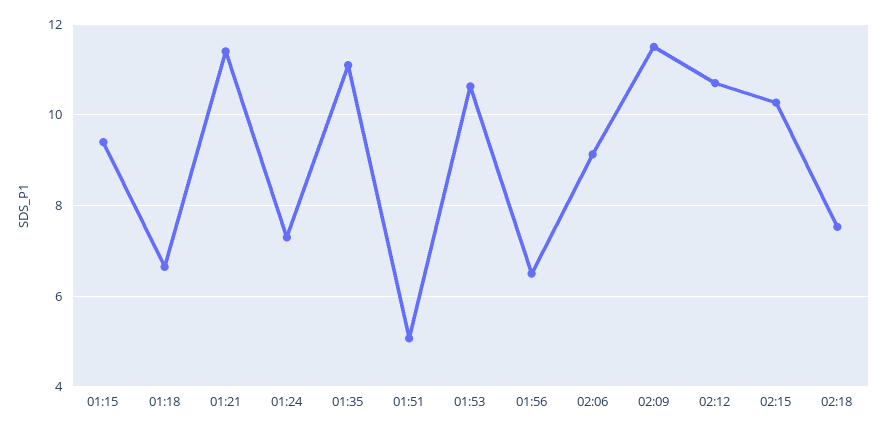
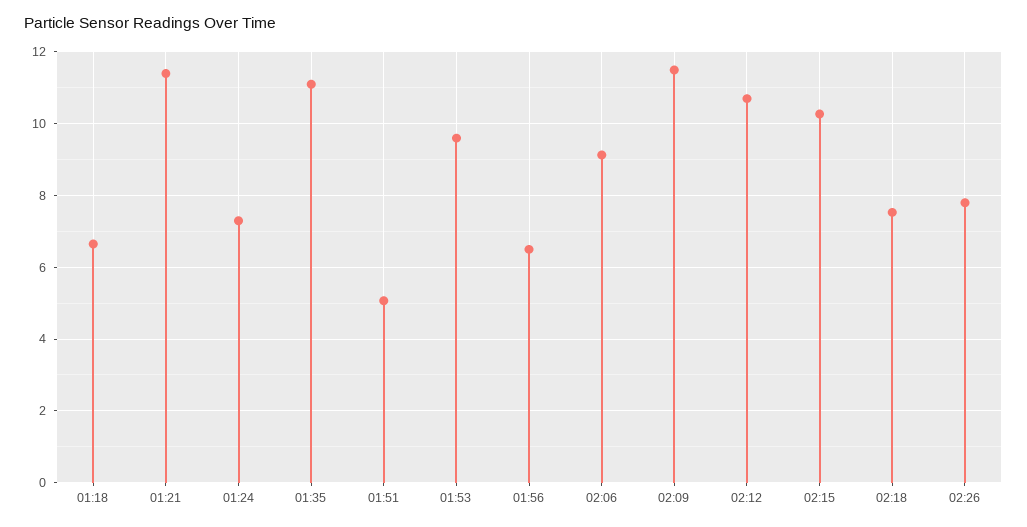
01:15: 9.4 -> none
01:53: 10.6 -> 9.6
02:26: none -> 7.8

